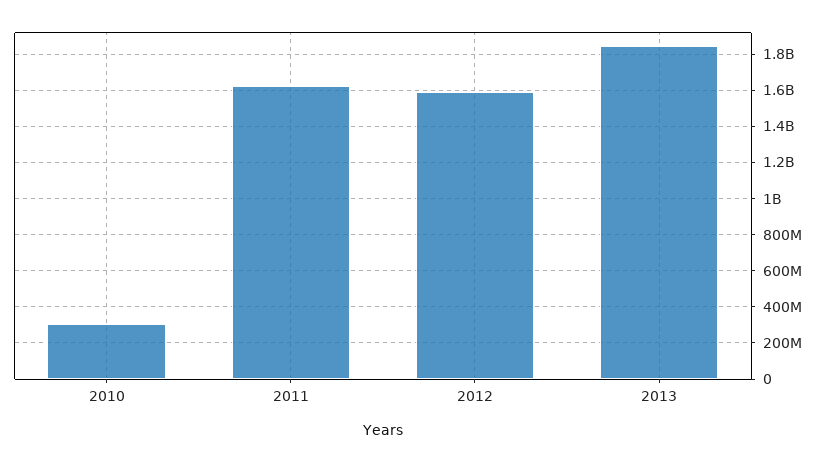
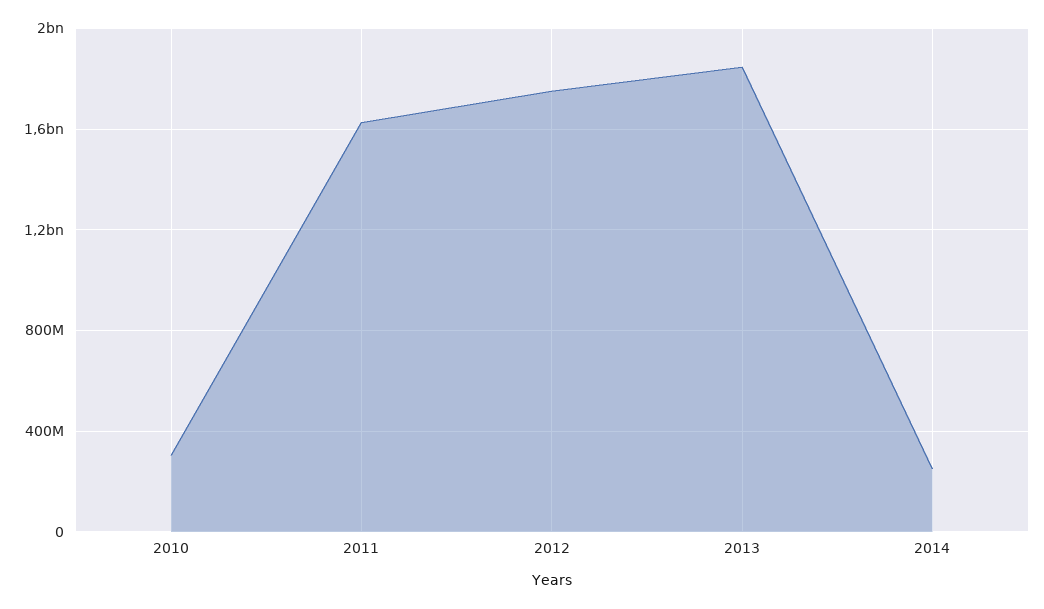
2012: 1600000000 -> 1750000000
2014: none -> 250000000

